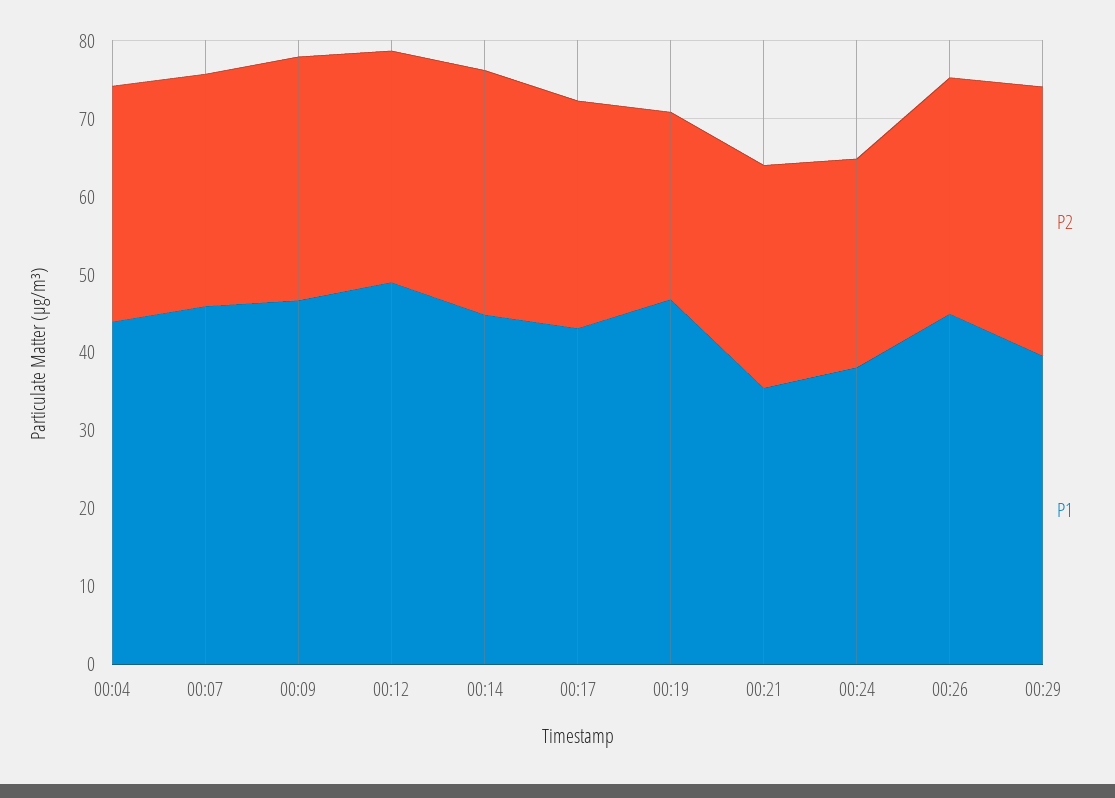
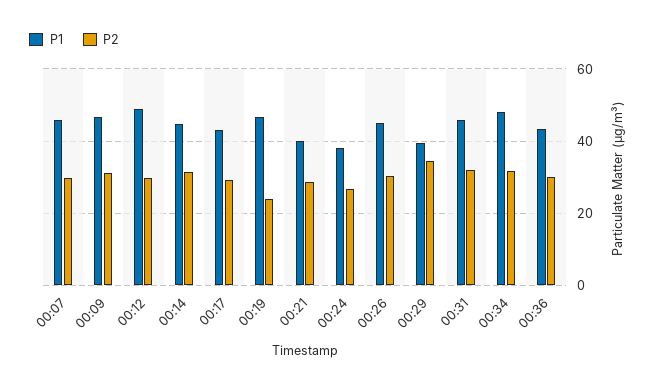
P2, 00:04: 30 -> none
P1, 00:04: 44 -> none
P1, 00:21: 36 -> 40
P1, 00:31: none -> 46
P2, 00:31: none -> 32
P1, 00:34: none -> 48
P2, 00:34: none -> 32
P1, 00:36: none -> 44
P2, 00:36: none -> 30

